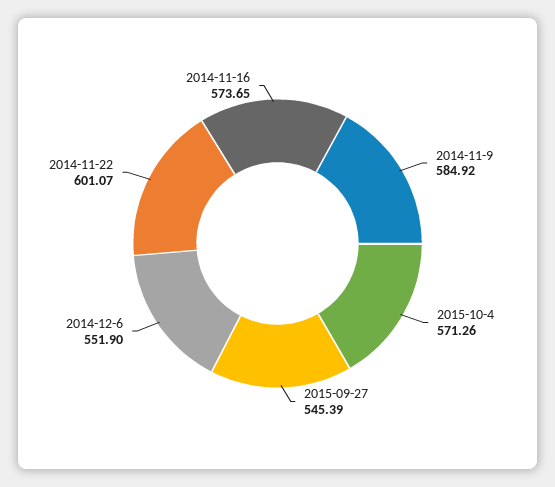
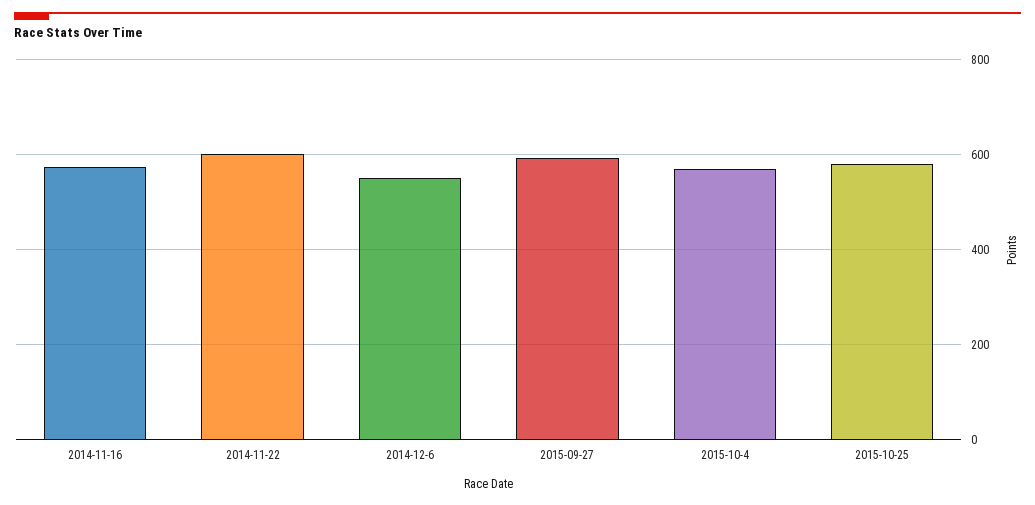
2014-11-9: 584.92 -> none
2015-09-27: 545.39 -> 600
2015-10-25: none -> 580

